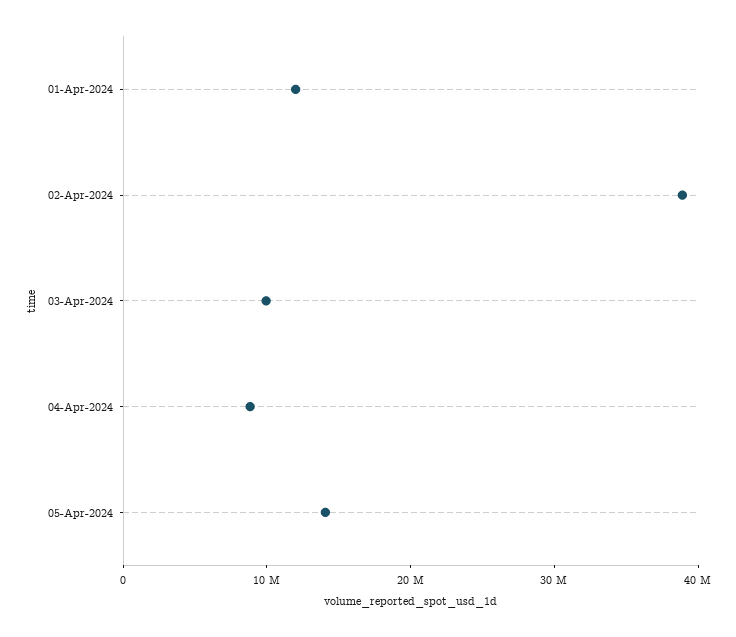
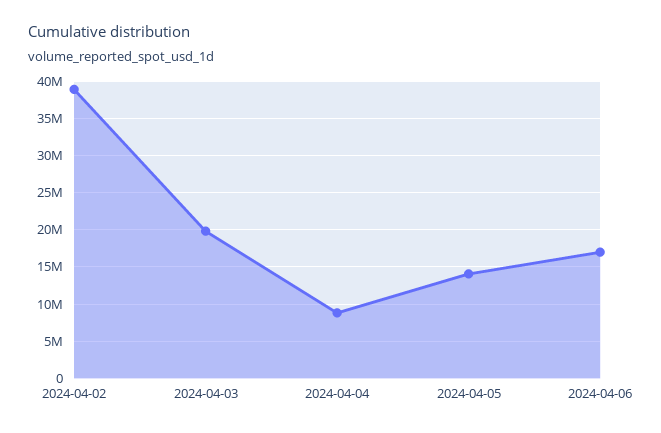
01-Apr-2024: 12000000 -> none
03-Apr-2024: 10000000 -> 20000000
2024-04-06: none -> 17000000

